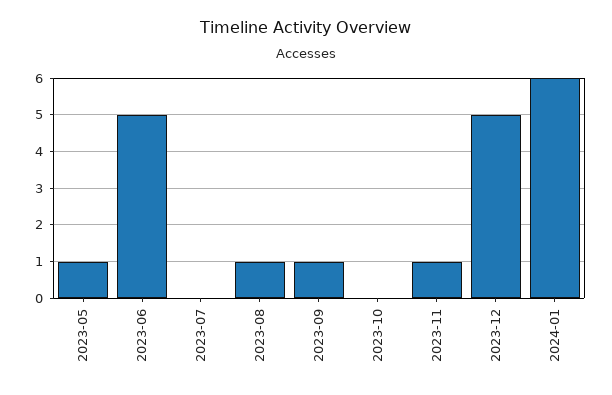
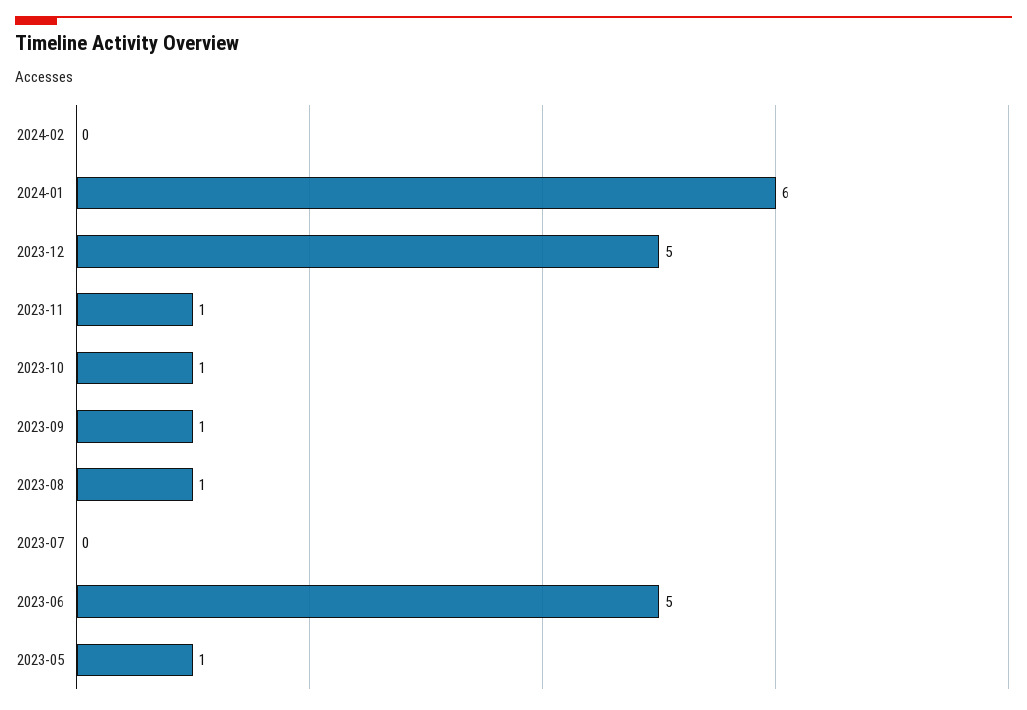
2023-10: 0 -> 1
2024-02: none -> 0

